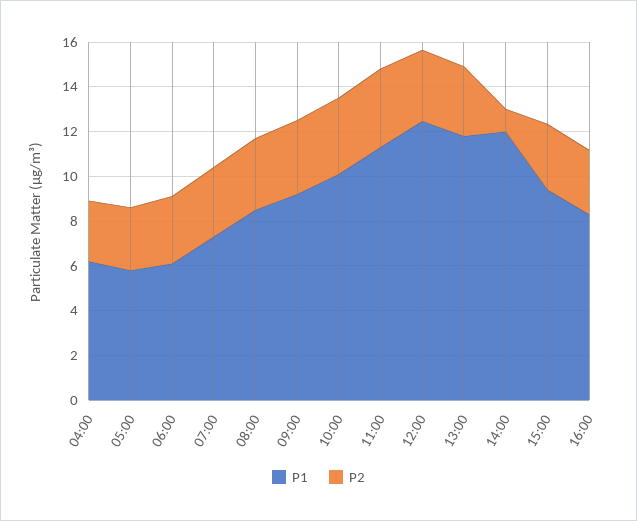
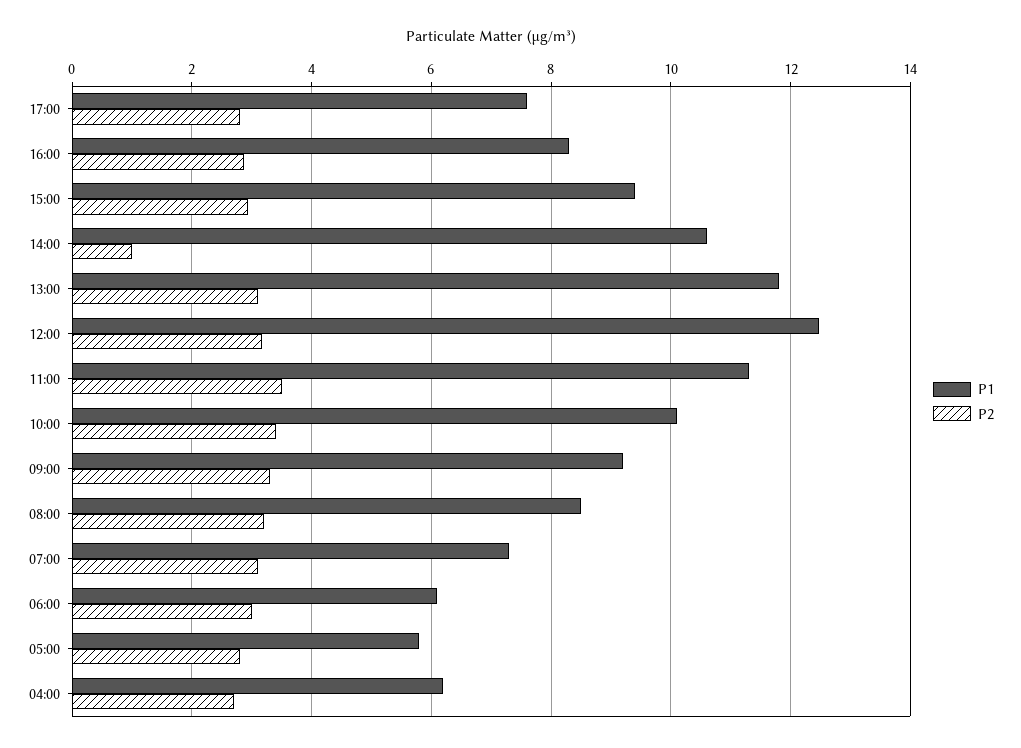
P1, 14:00: 12 -> 10.6
P1, 17:00: none -> 7.6
P2, 17:00: none -> 2.8

